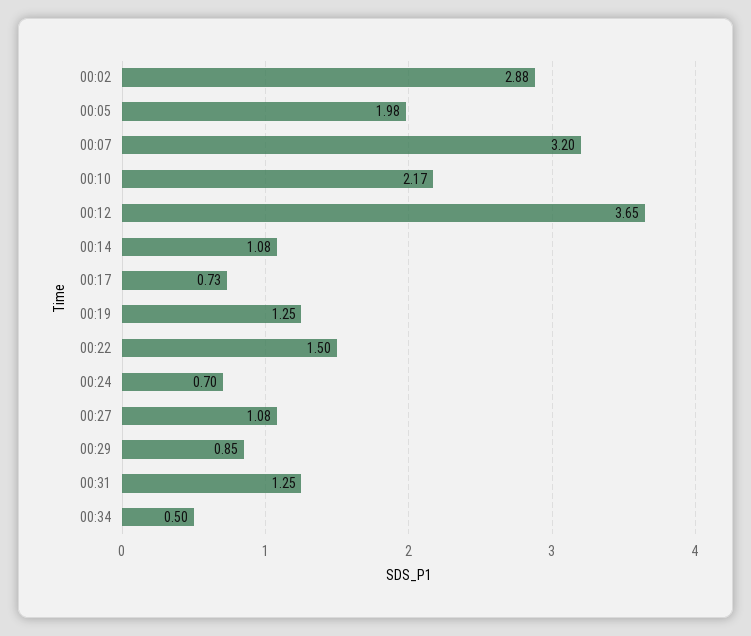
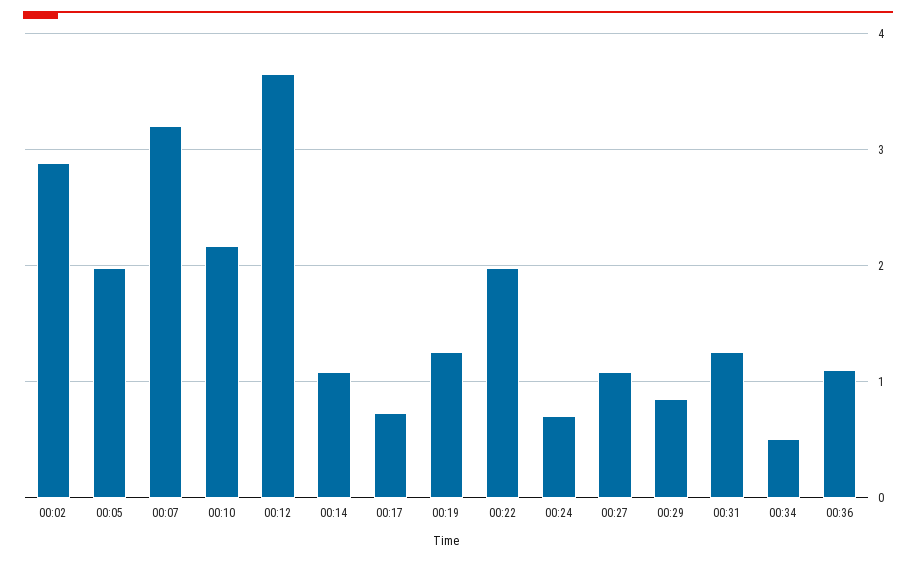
00:22: 1.5 -> 2
00:36: none -> 1.1

